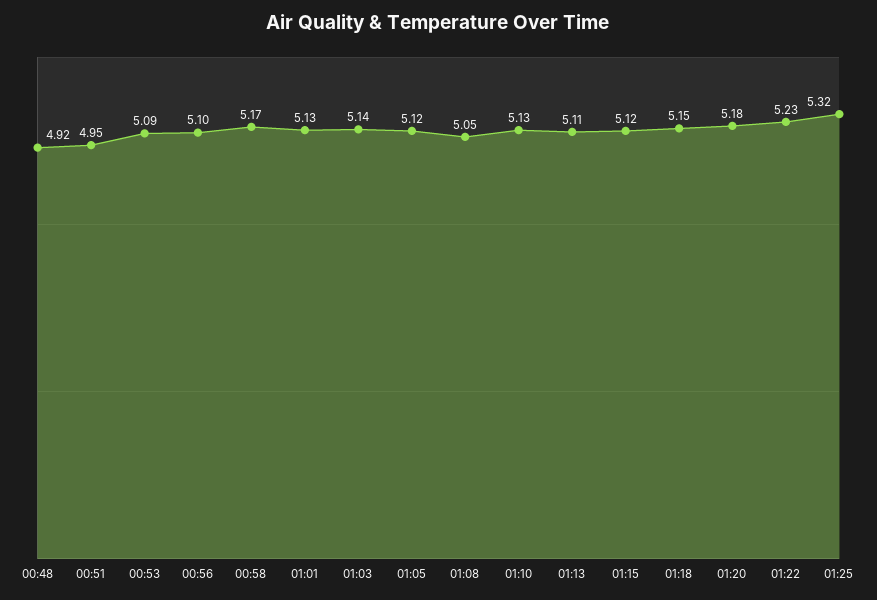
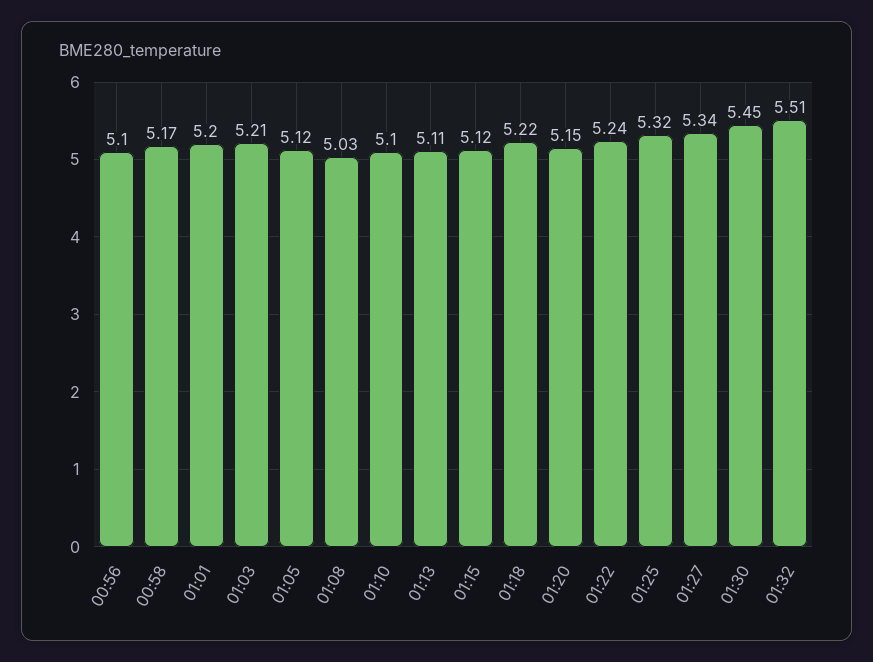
00:48: 4.92 -> none
00:51: 4.95 -> none
00:53: 5.09 -> none
01:01: 5.13 -> 5.2
01:03: 5.14 -> 5.21
01:08: 5.05 -> 5.03
01:10: 5.13 -> 5.1
01:18: 5.15 -> 5.22
01:20: 5.18 -> 5.15
01:22: 5.23 -> 5.24
01:27: none -> 5.34
01:30: none -> 5.45
01:32: none -> 5.51

